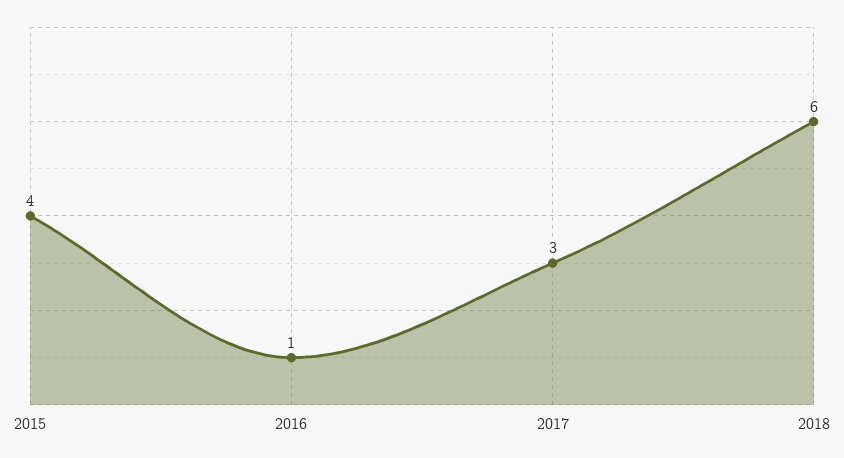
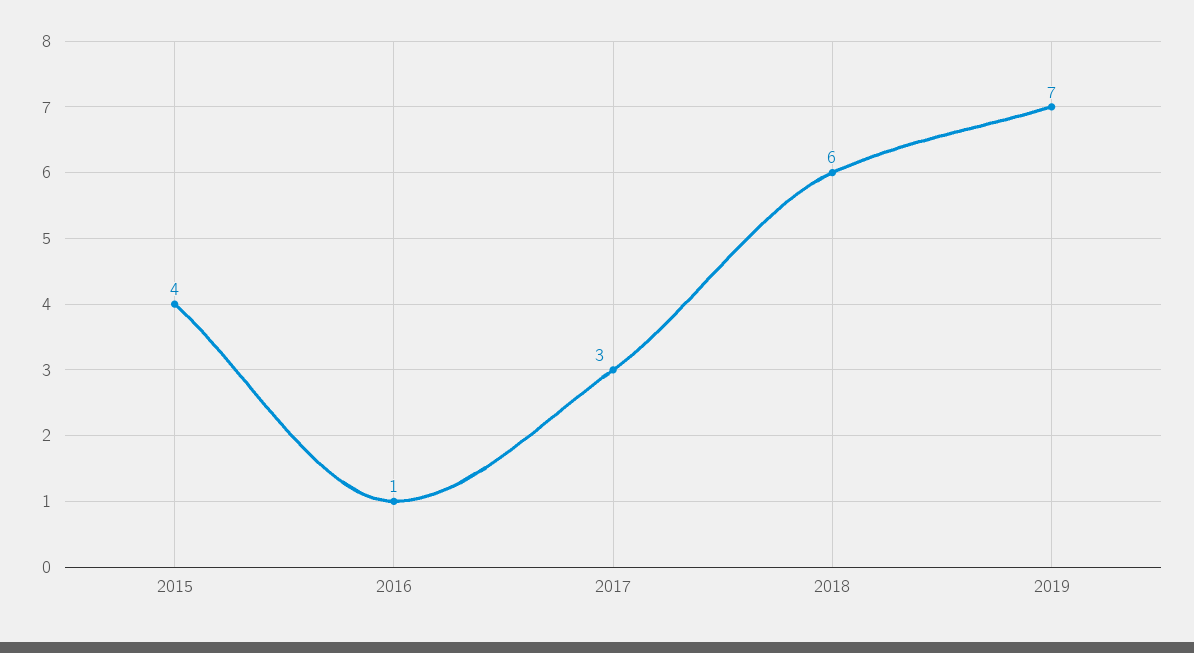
2019: none -> 7

